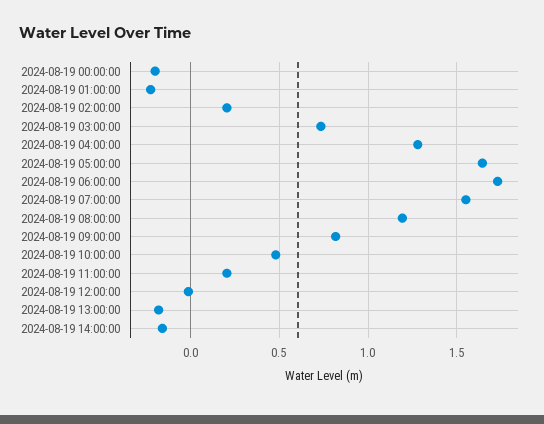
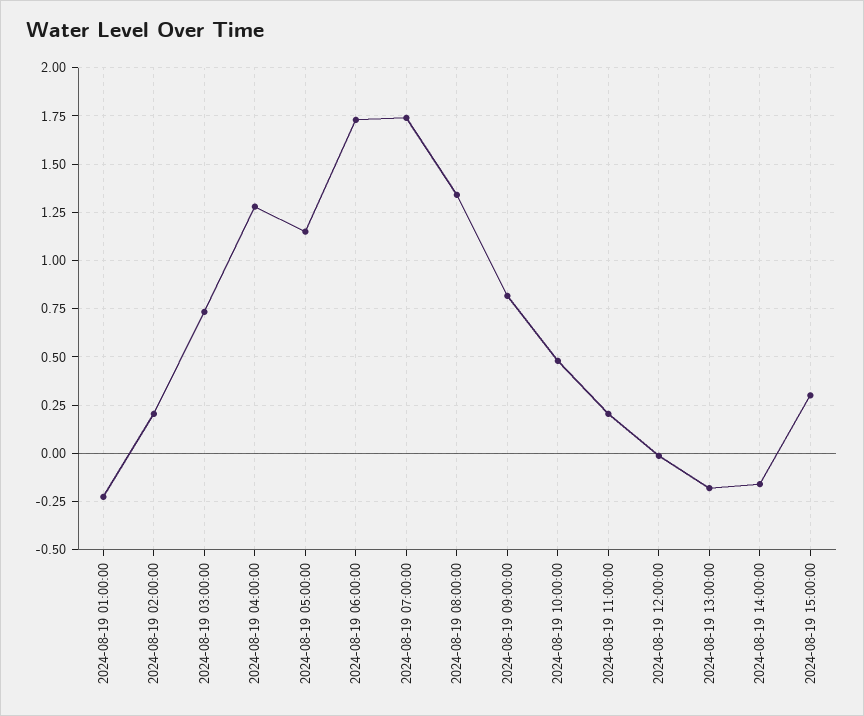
2024-08-19 00:00:00: -0.2 -> none
2024-08-19 05:00:00: 1.65 -> 1.15
2024-08-19 07:00:00: 1.55 -> 1.75
2024-08-19 08:00:00: 1.2 -> 1.35
2024-08-19 15:00:00: none -> 0.3

